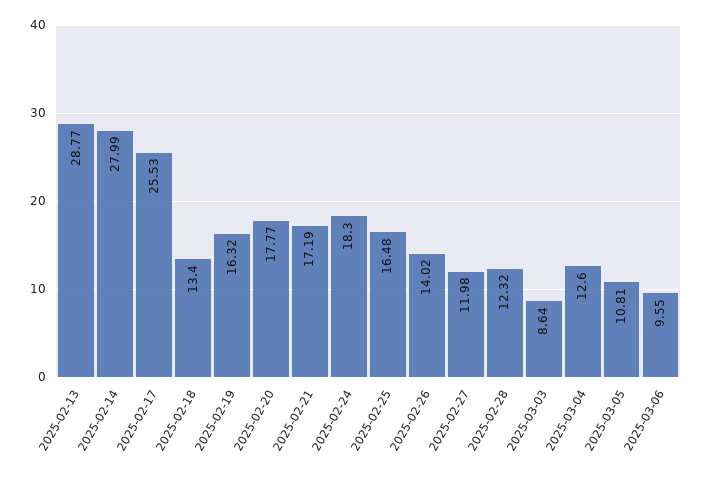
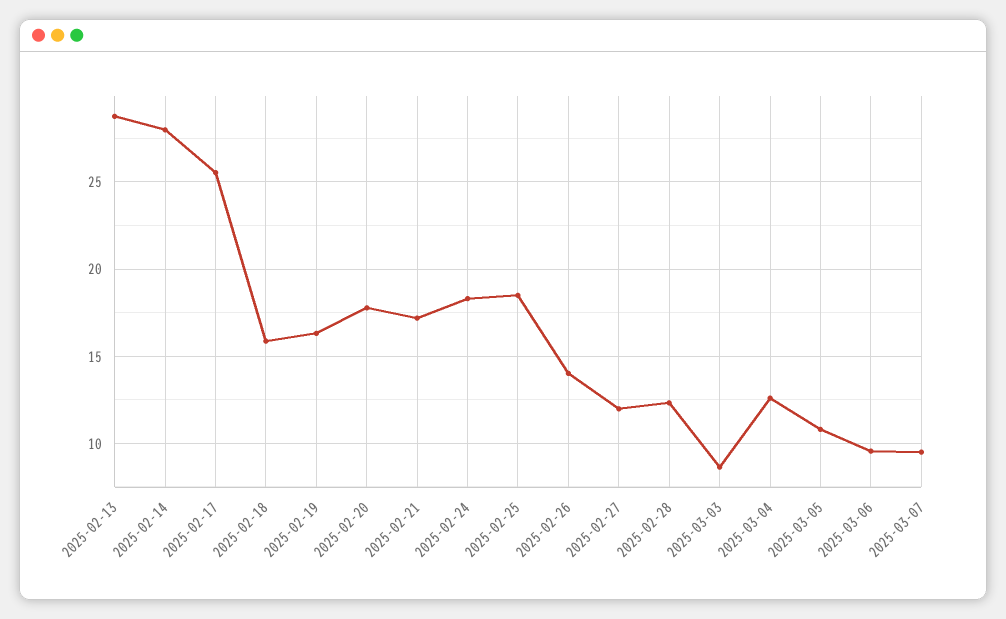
2025-02-18: 13.4 -> 16
2025-02-25: 16.48 -> 18.5
2025-03-07: none -> 9.5

